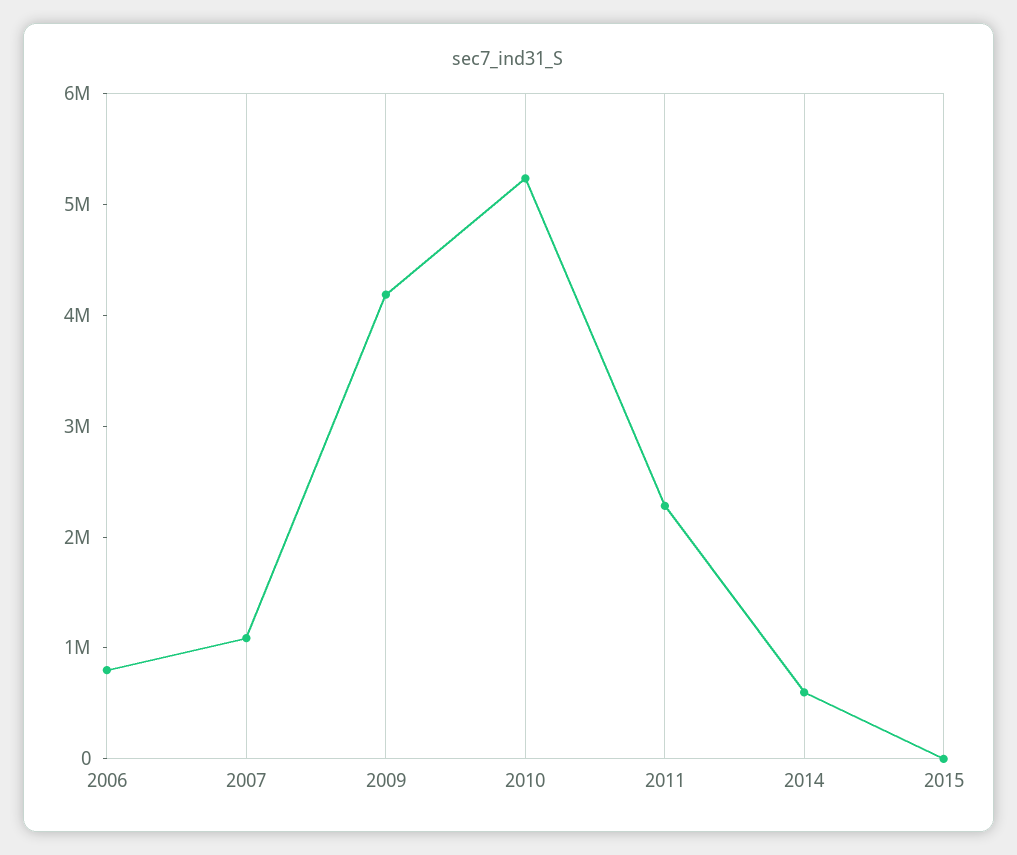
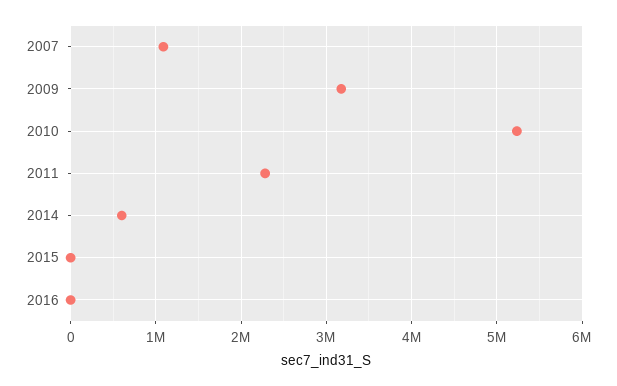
2006: 800000 -> none
2009: 4200000 -> 3200000
2016: none -> 0

